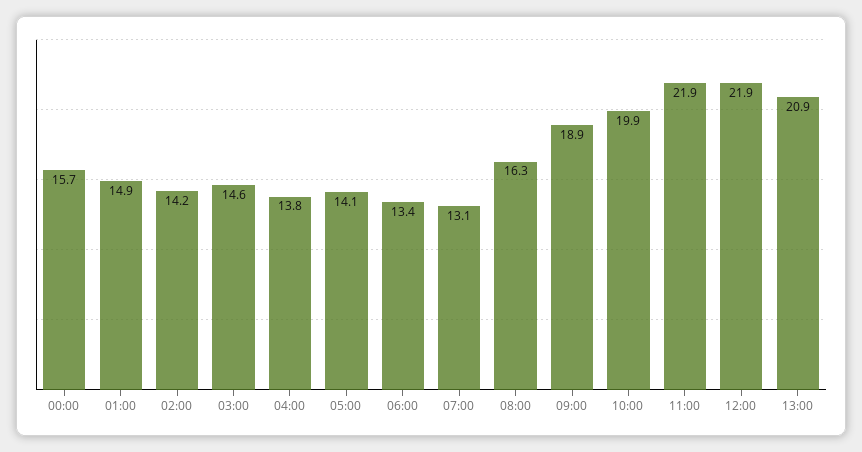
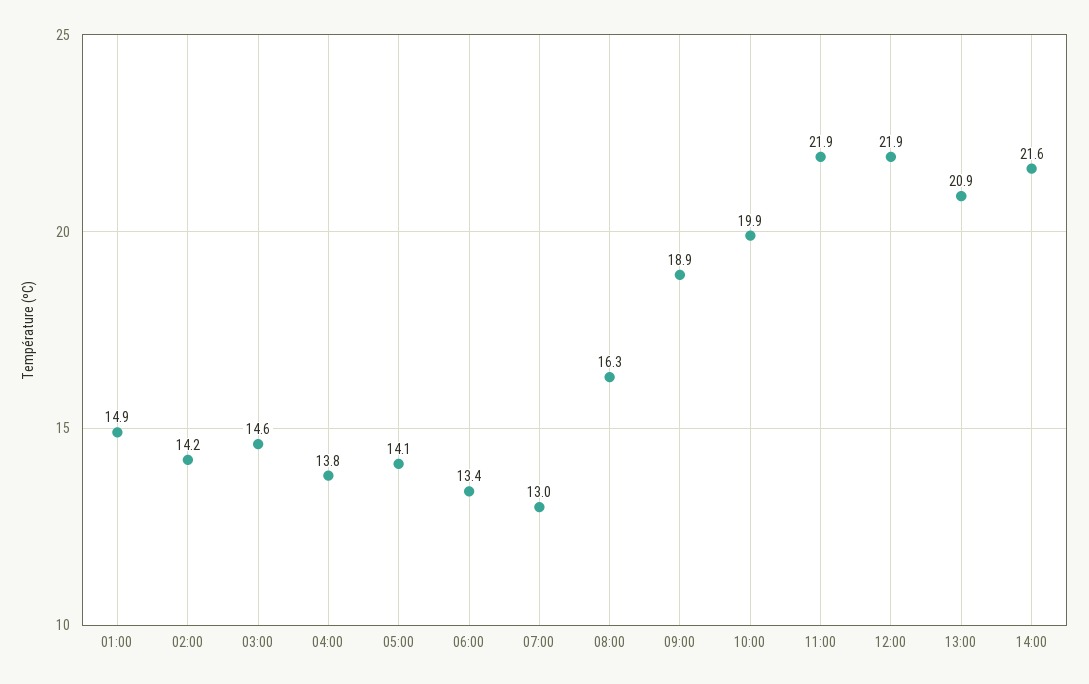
00:00: 15.7 -> none
07:00: 13.1 -> 13
14:00: none -> 21.6

